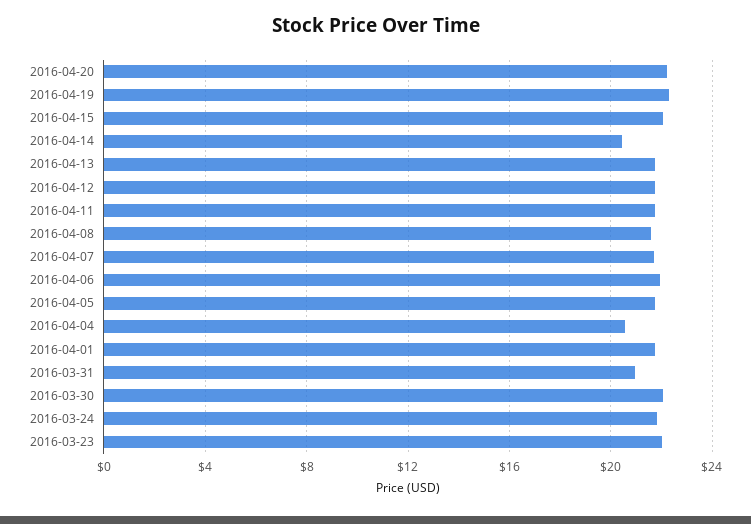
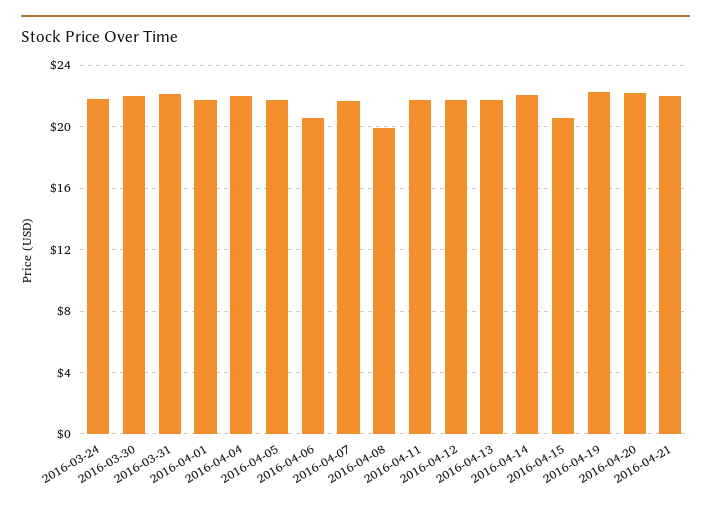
2016-04-15: 22 -> 20.5
2016-04-14: 20.5 -> 22
2016-04-08: 21.5 -> 20
2016-04-06: 22 -> 20.5
2016-04-04: 20.5 -> 22
2016-03-31: 21 -> 22
2016-03-23: 22 -> none
2016-04-21: none -> 22

